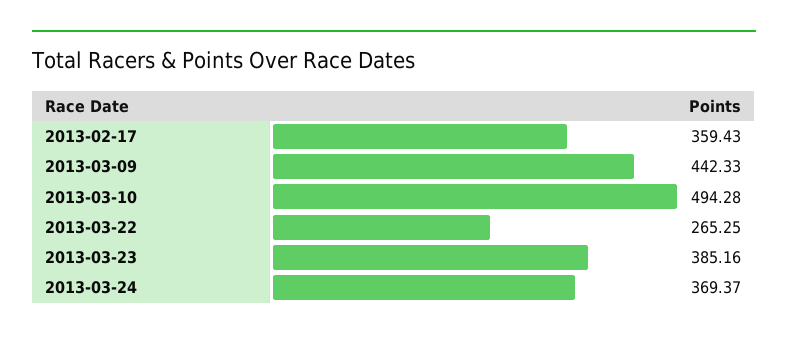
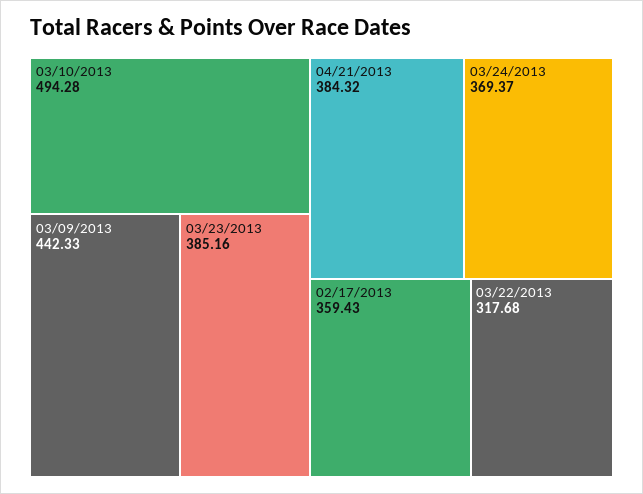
2013-03-22: 265.25 -> 317.68
04/21/2013: none -> 384.32

